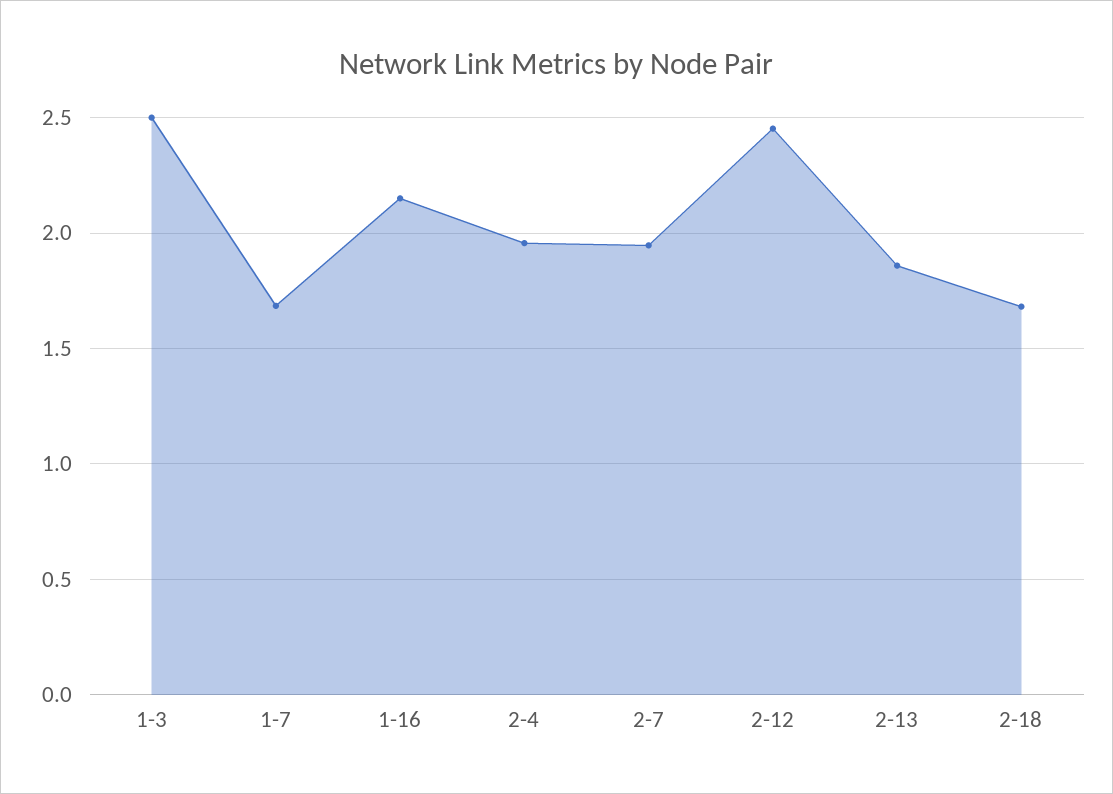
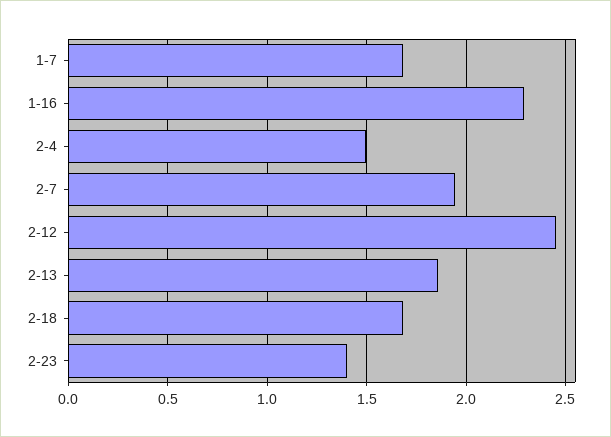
1-3: 2.5 -> none
1-16: 2.15 -> 2.3
2-4: 1.95 -> 1.5
2-23: none -> 1.4

